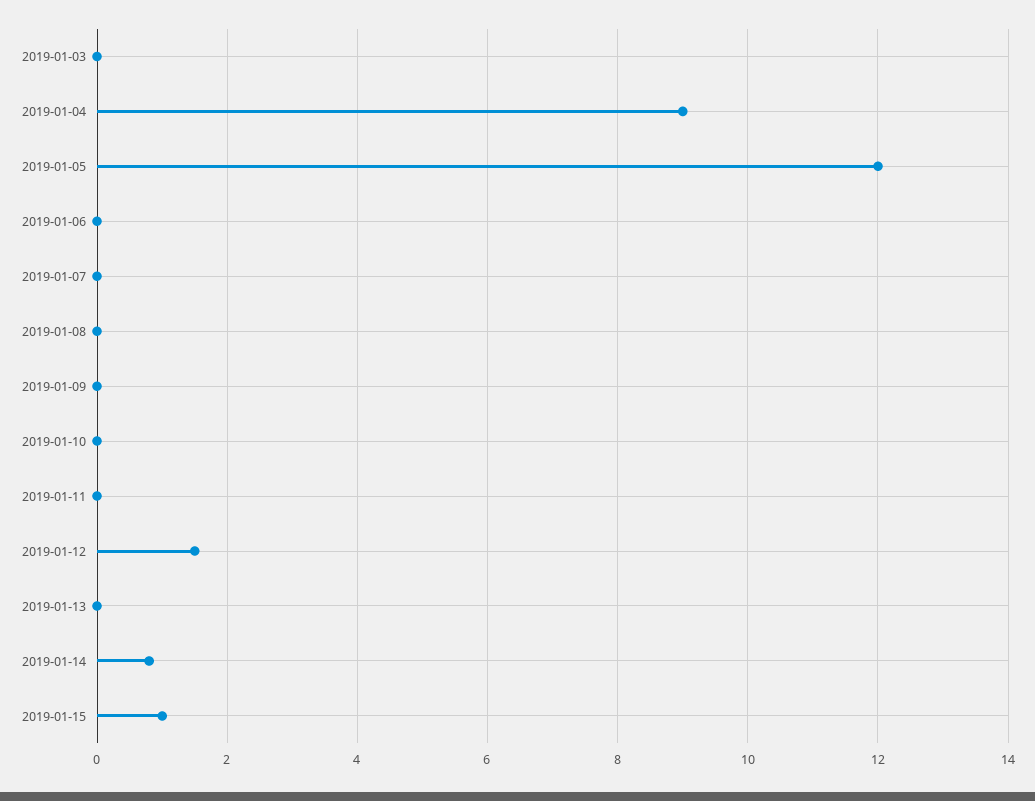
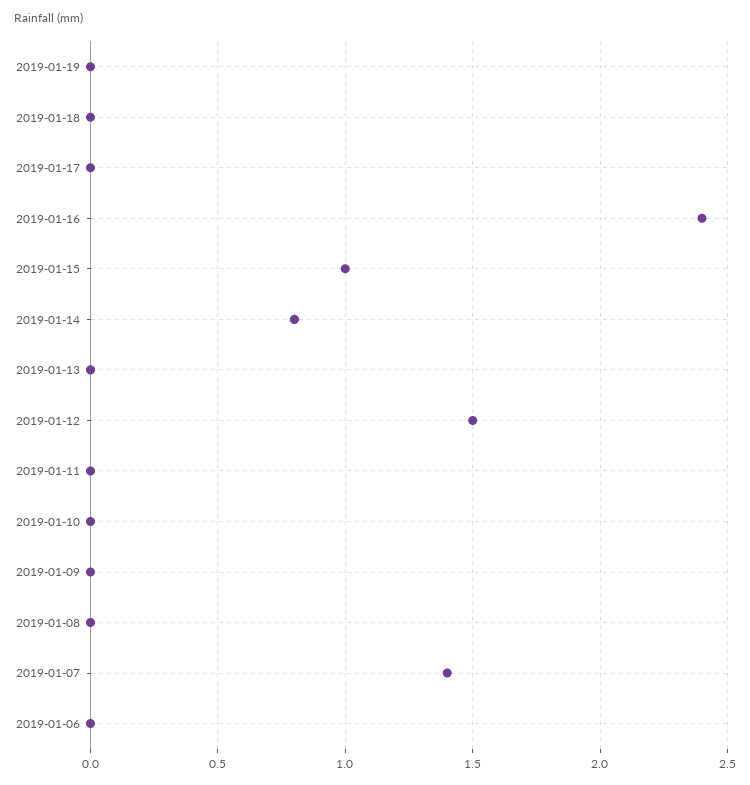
2019-01-03: 0 -> none
2019-01-04: 9 -> none
2019-01-05: 12 -> none
2019-01-07: 0 -> 1.4
2019-01-19: none -> 0
2019-01-18: none -> 0
2019-01-17: none -> 0
2019-01-16: none -> 2.4

